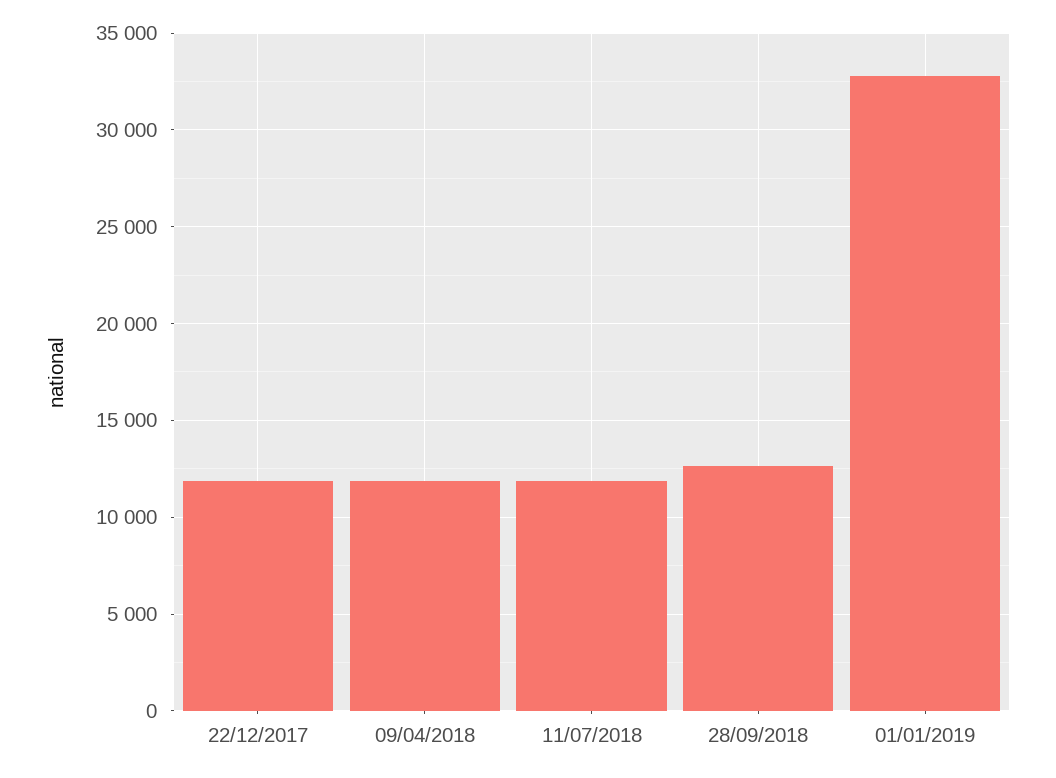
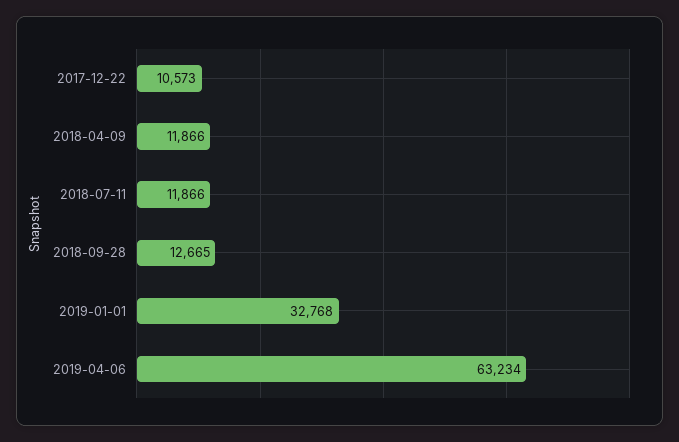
22/12/2017: 12000 -> 10573
2019-04-06: none -> 63234

